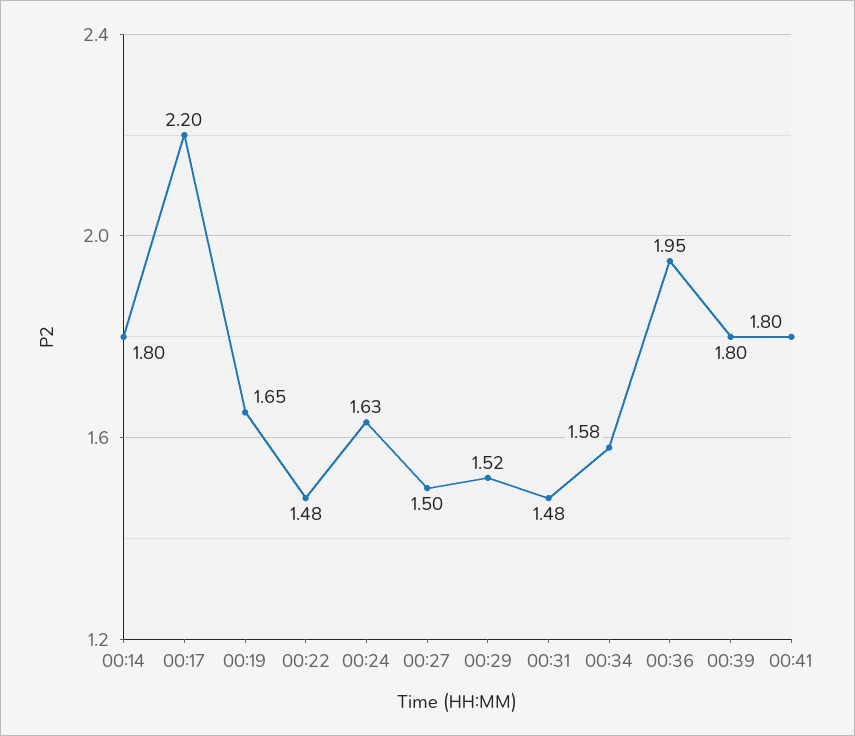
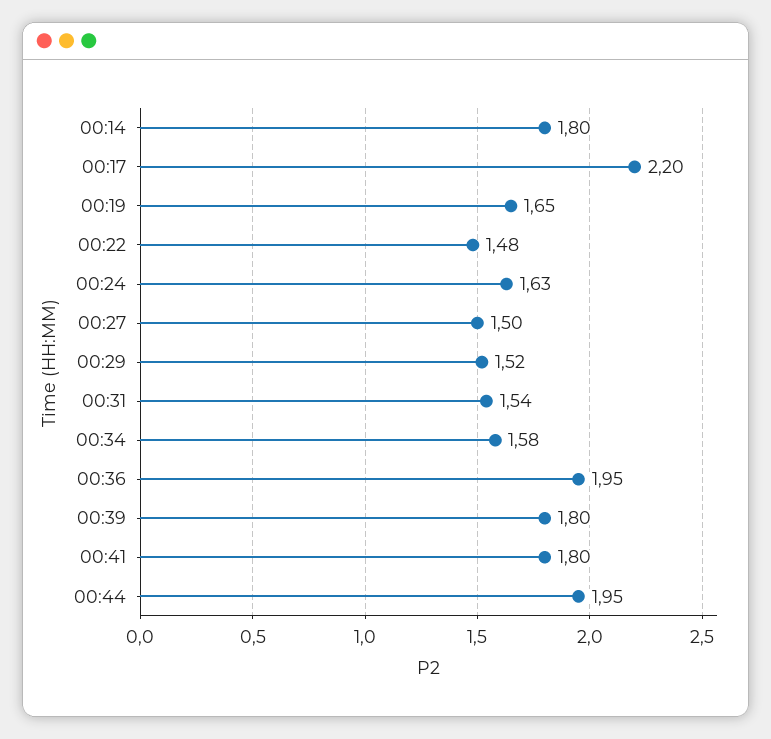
00:31: 1.48 -> 1.54
00:44: none -> 1.95

